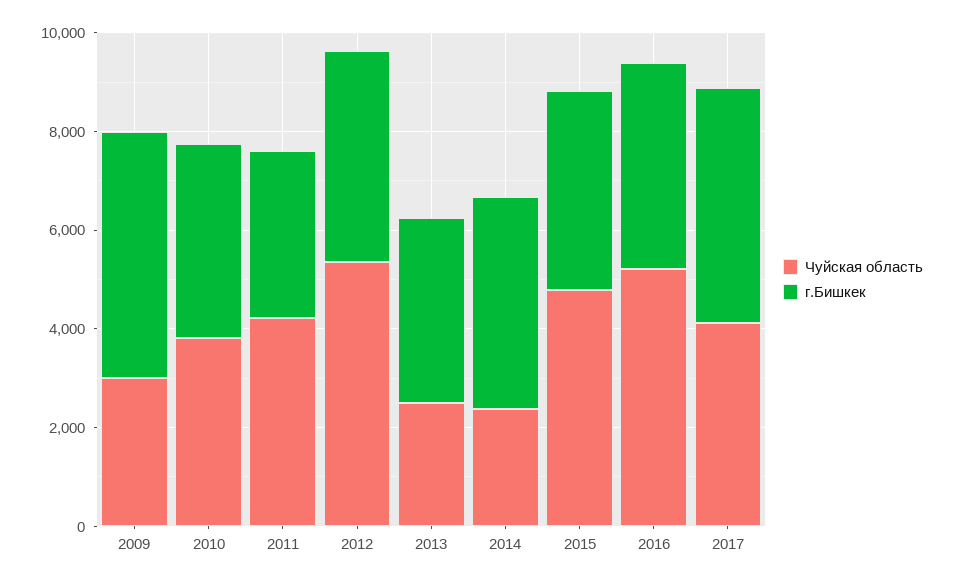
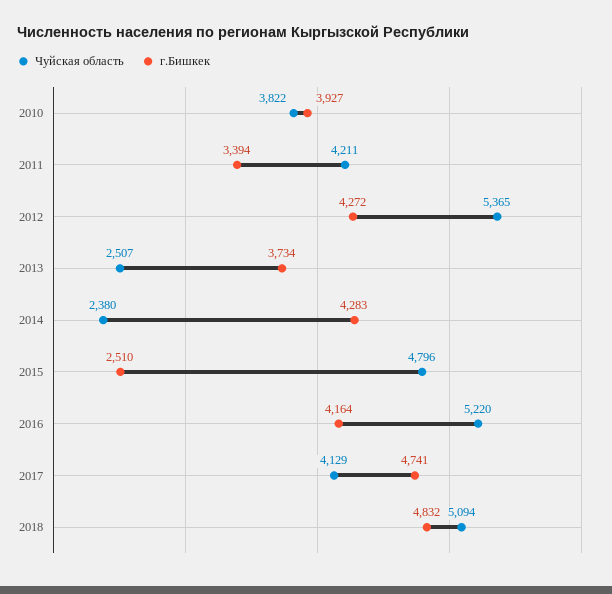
Чуйская область, 2009: 3000 -> none
г.Бишкек, 2009: 5000 -> none
г.Бишкек, 2015: 4000 -> 2510
Чуйская область, 2018: none -> 5094
г.Бишкек, 2018: none -> 4832

